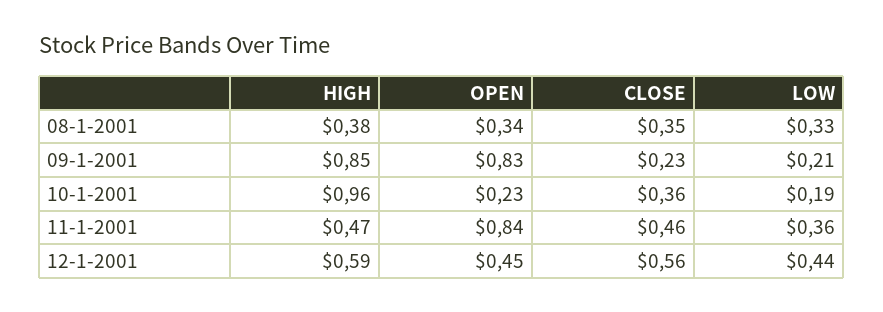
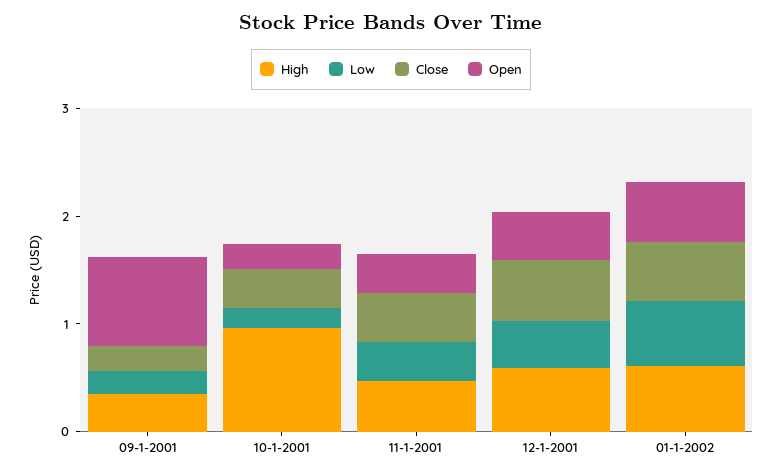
HIGH, 08-1-2001: 0.38 -> none
OPEN, 08-1-2001: 0.34 -> none
CLOSE, 08-1-2001: 0.35 -> none
LOW, 08-1-2001: 0.33 -> none
HIGH, 09-1-2001: 0.85 -> 0.4
OPEN, 11-1-2001: 0.84 -> 0.4
HIGH, 01-1-2002: none -> 0.6
LOW, 01-1-2002: none -> 0.6
CLOSE, 01-1-2002: none -> 0.6
OPEN, 01-1-2002: none -> 0.6

